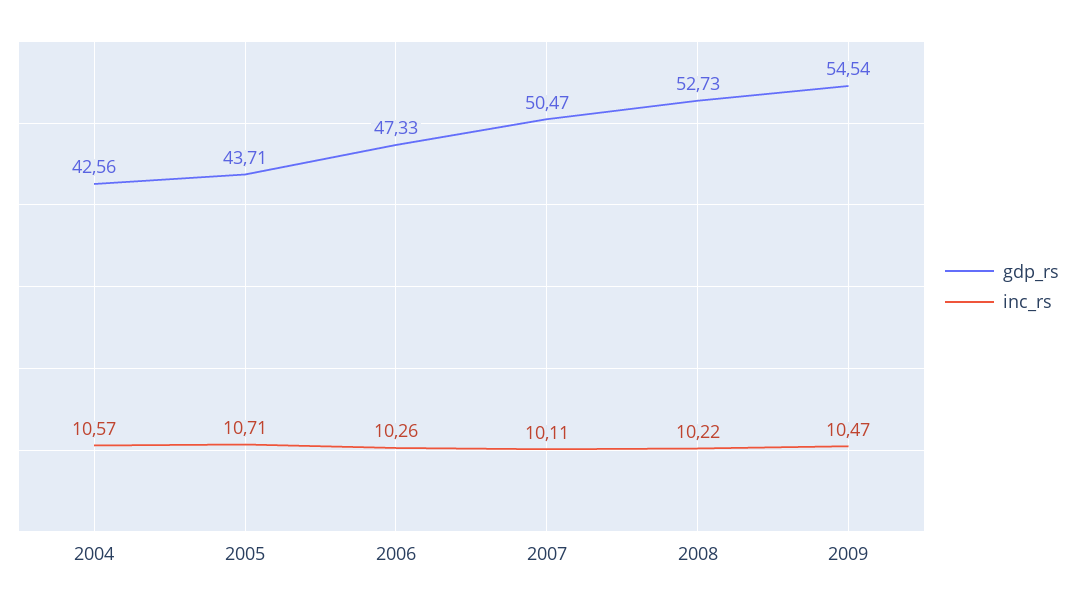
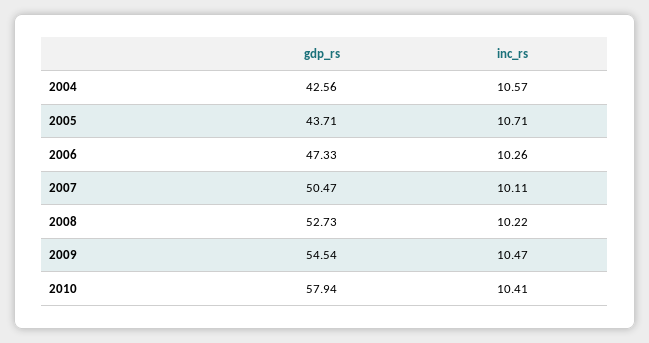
gdp_rs, 2010: none -> 57.94
inc_rs, 2010: none -> 10.41

